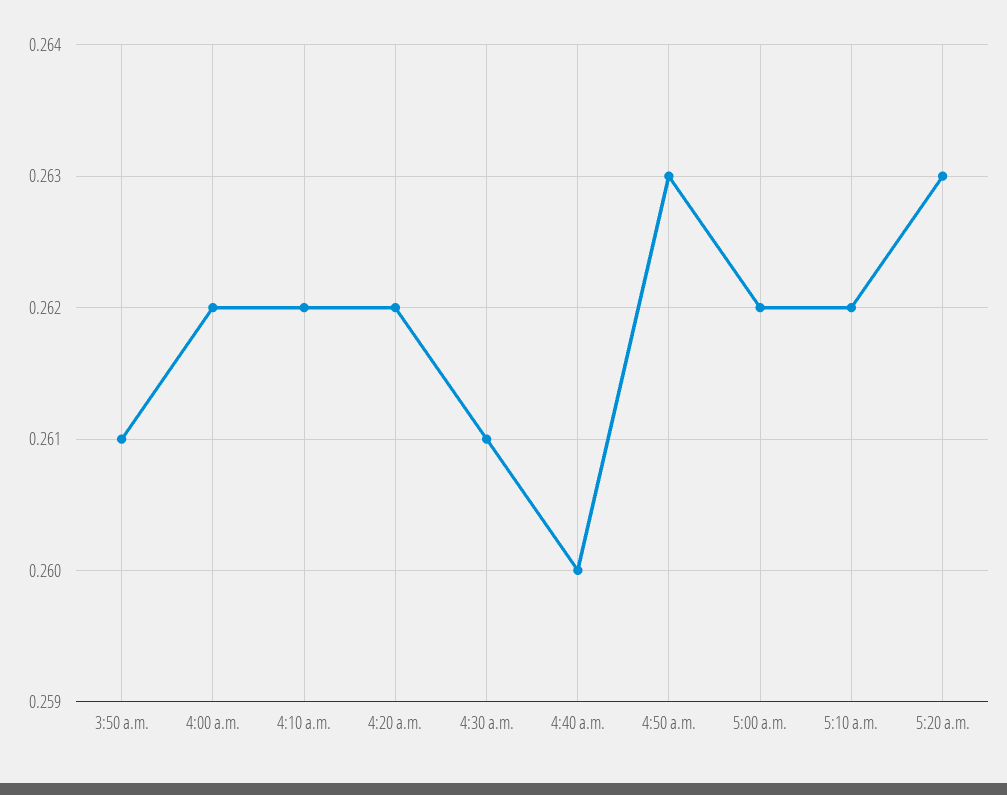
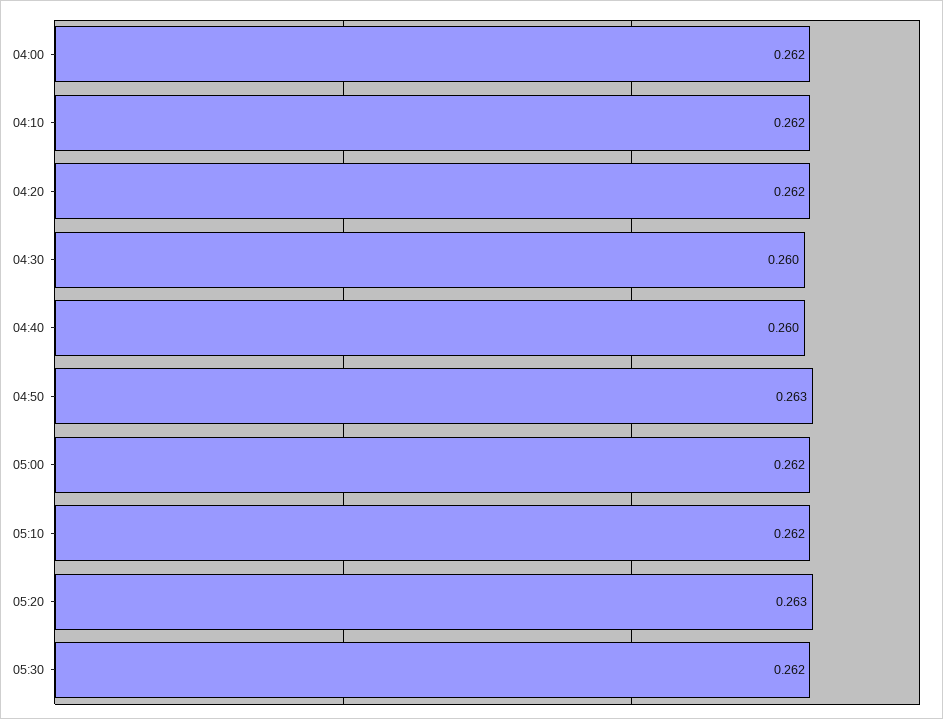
3:50 a.m.: 0.261 -> none
4:30 a.m.: 0.261 -> 0.26
05:30: none -> 0.262

